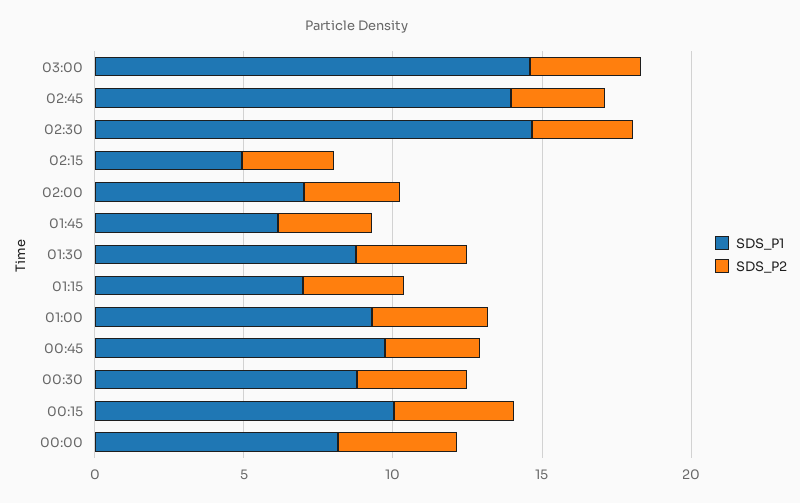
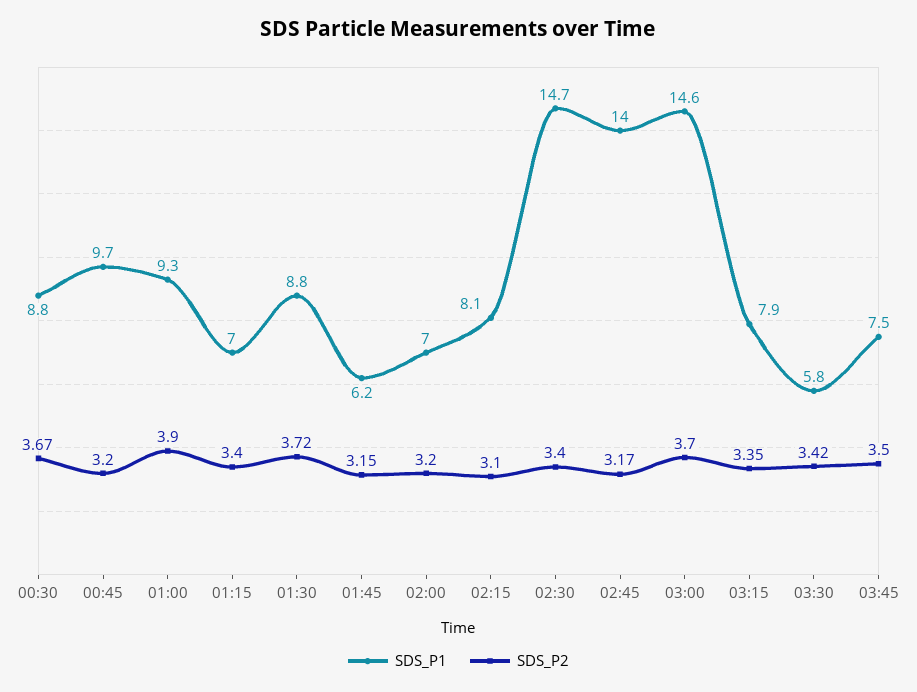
SDS_P1, 02:15: 5 -> 8.1
SDS_P1, 00:15: 10 -> none
SDS_P2, 00:15: 4 -> none
SDS_P1, 00:00: 8 -> none
SDS_P2, 00:00: 4 -> none
SDS_P1, 03:15: none -> 7.9
SDS_P2, 03:15: none -> 3.35
SDS_P1, 03:30: none -> 5.8
SDS_P2, 03:30: none -> 3.42
SDS_P1, 03:45: none -> 7.5
SDS_P2, 03:45: none -> 3.5

